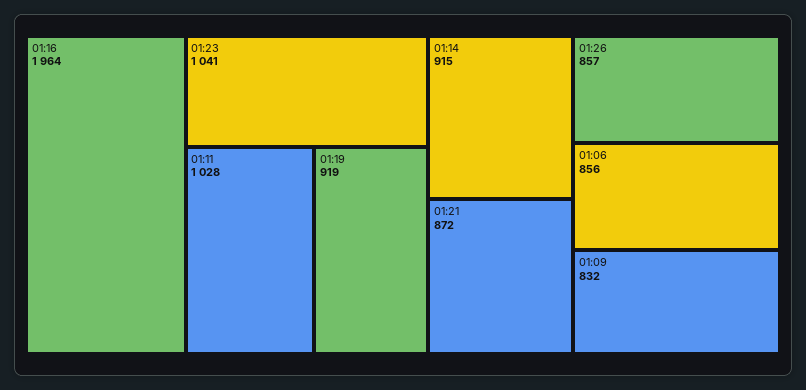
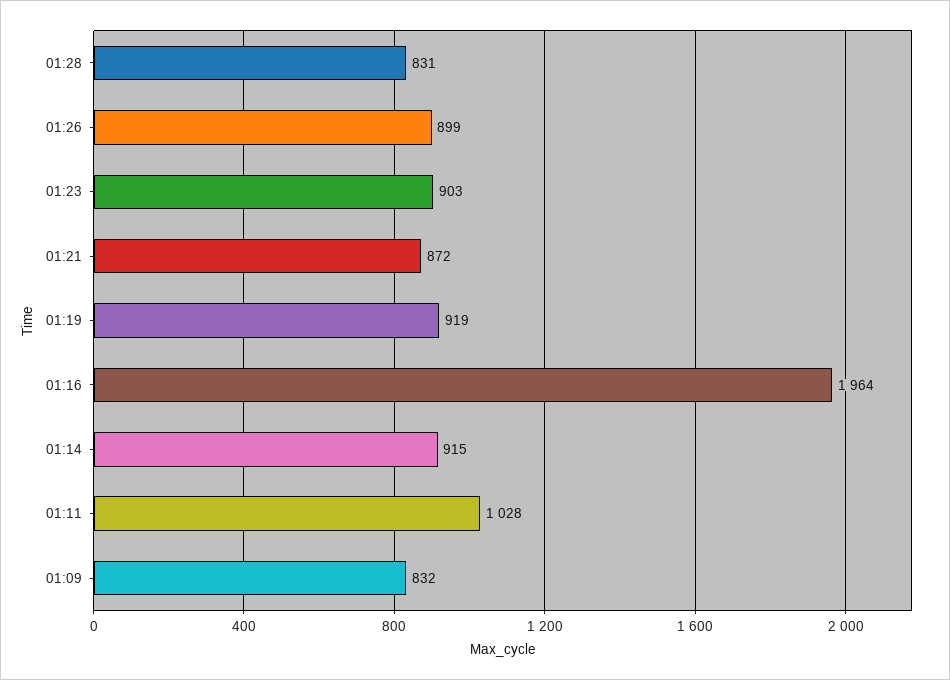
01:23: 1041 -> 903
01:26: 857 -> 899
01:06: 856 -> none
01:28: none -> 831

